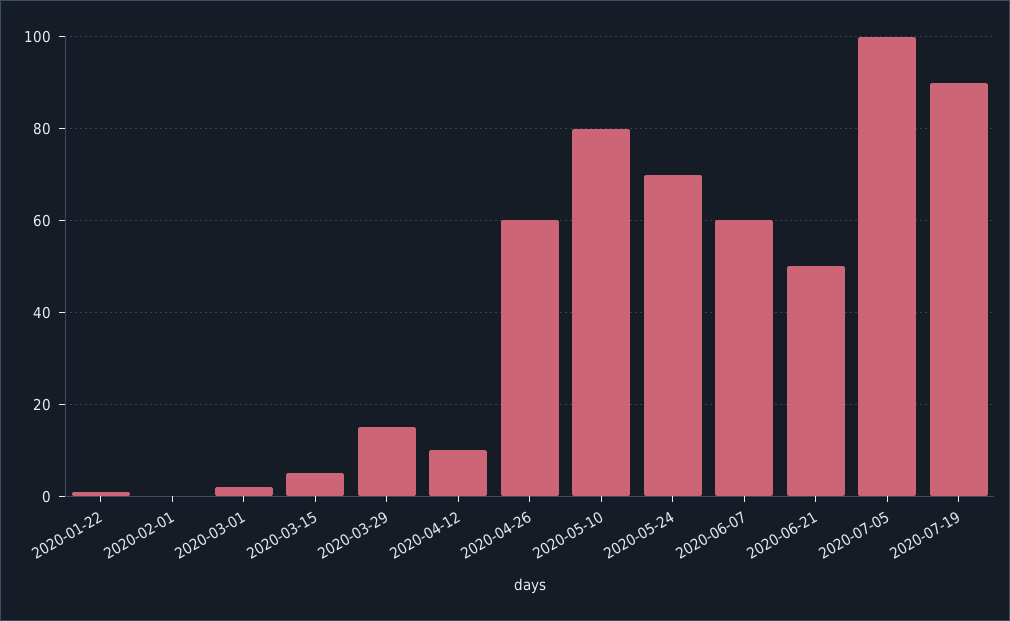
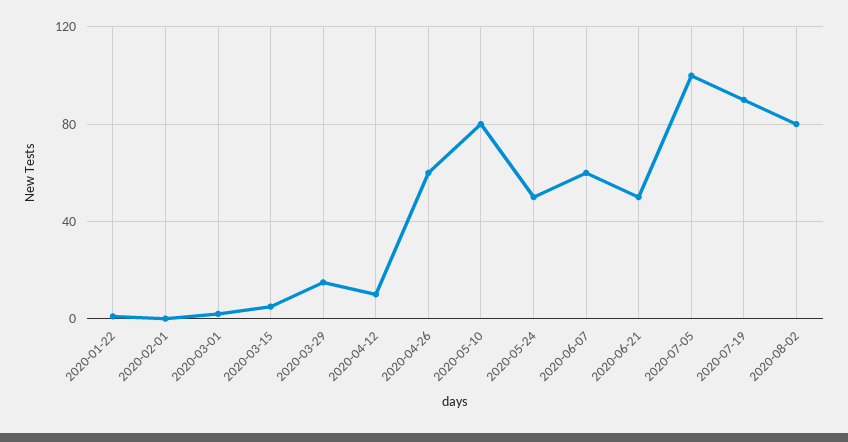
2020-05-24: 70 -> 50
2020-08-02: none -> 80

